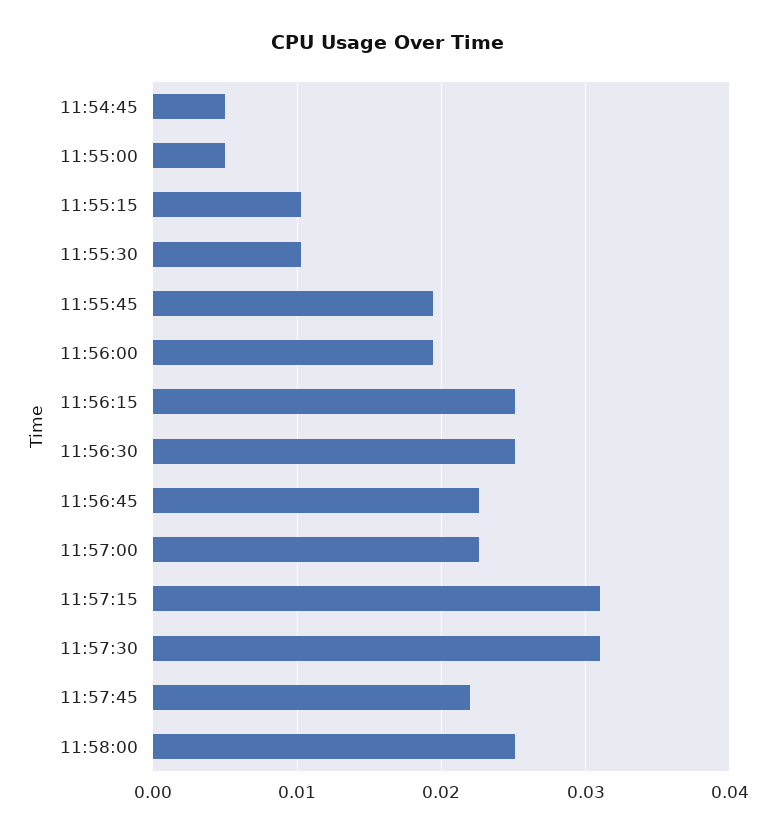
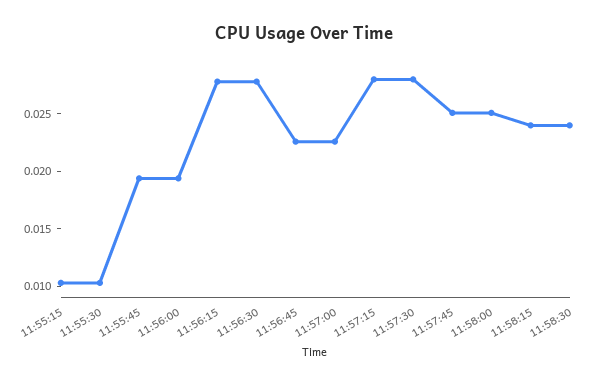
11:54:45: 0.005 -> none
11:55:00: 0.005 -> none
11:56:15: 0.025 -> 0.028
11:56:30: 0.025 -> 0.028
11:57:15: 0.031 -> 0.028
11:57:30: 0.031 -> 0.028
11:57:45: 0.022 -> 0.025
11:58:15: none -> 0.024
11:58:30: none -> 0.024

